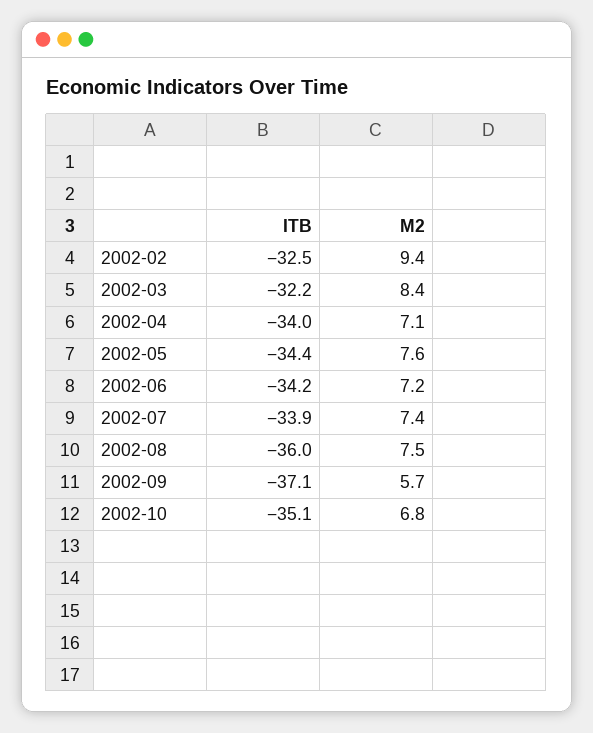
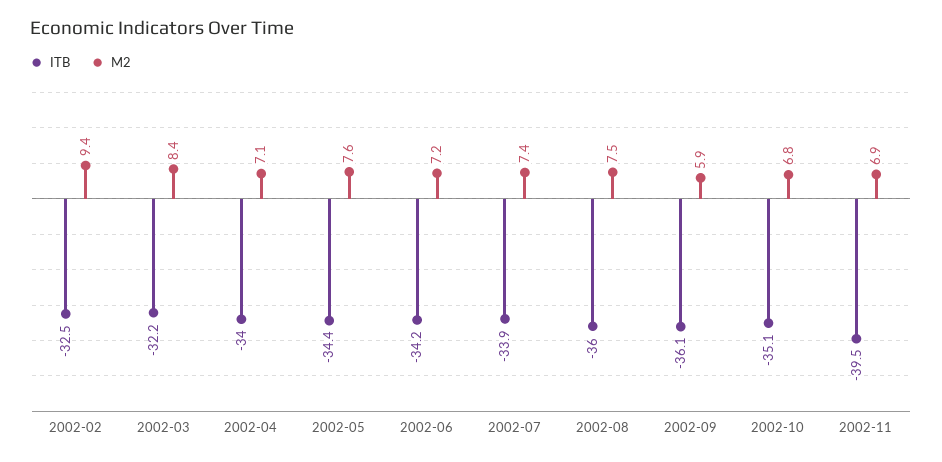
ITB, 2002-09: -37.1 -> -36.1
M2, 2002-09: 5.7 -> 5.9
ITB, 2002-11: none -> -39.5
M2, 2002-11: none -> 6.9

